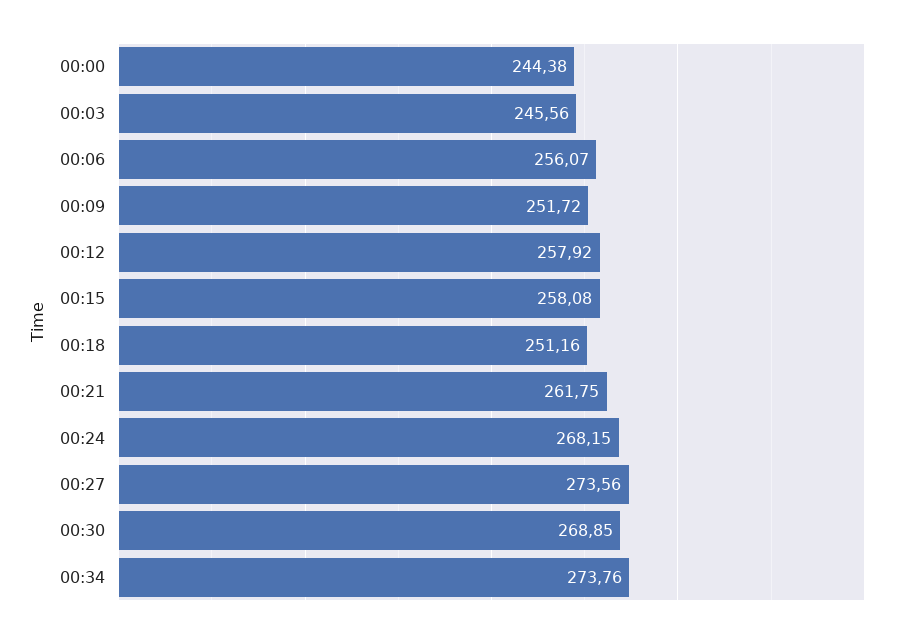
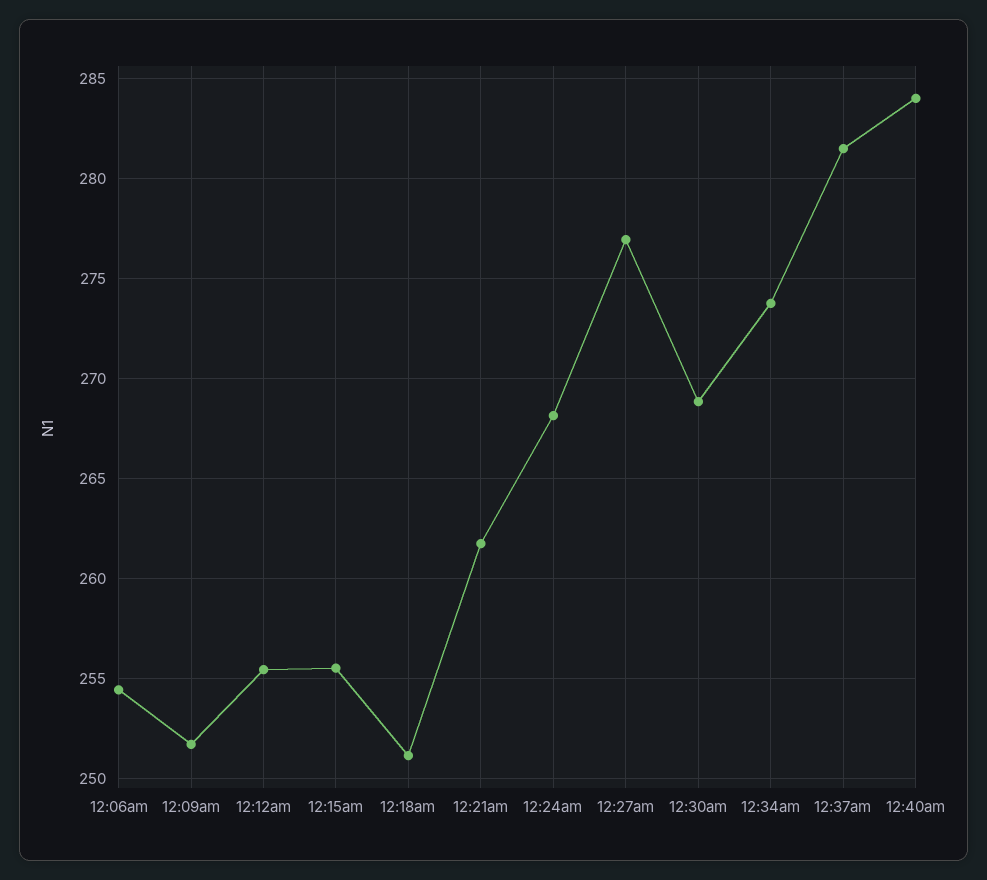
00:00: 244.38 -> none
00:03: 245.56 -> none
00:06: 256.07 -> 254.5
00:12: 257.92 -> 255.5
00:15: 258.08 -> 255.5
00:27: 273.56 -> 277
12:37am: none -> 281.5
12:40am: none -> 284

